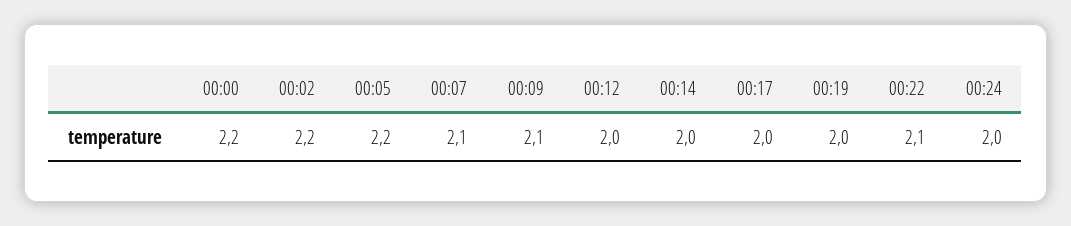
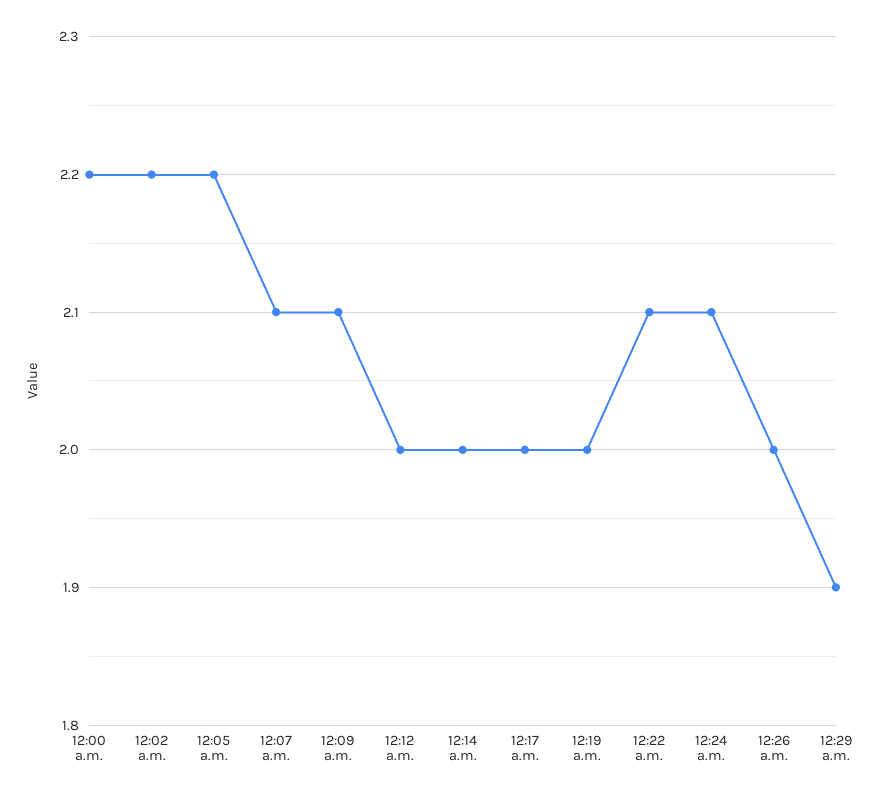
00:24: 2 -> 2.1
12:26 a.m.: none -> 2
12:29 a.m.: none -> 1.9

